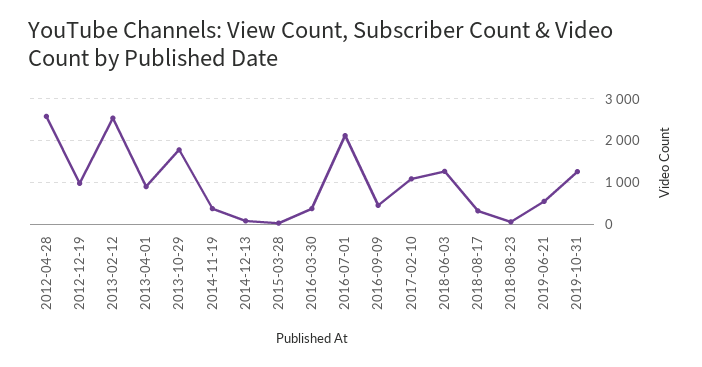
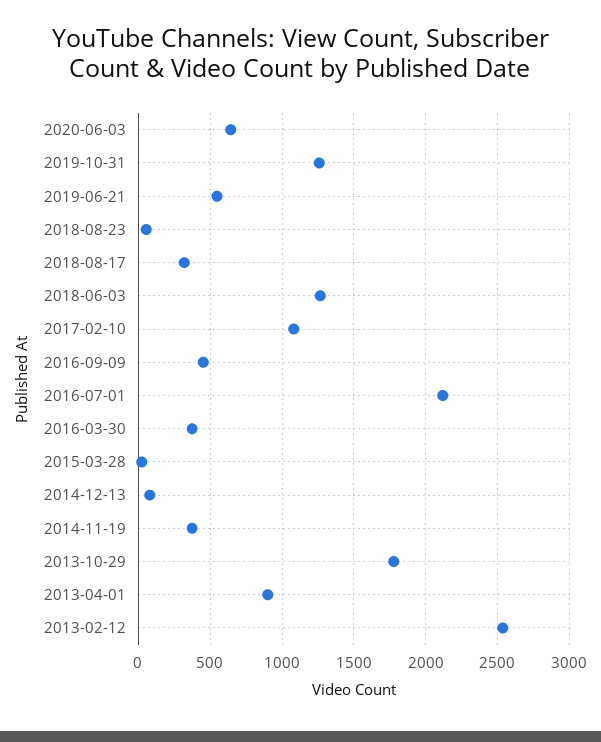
2012-04-28: 2600 -> none
2012-12-19: 1000 -> none
2020-06-03: none -> 650

